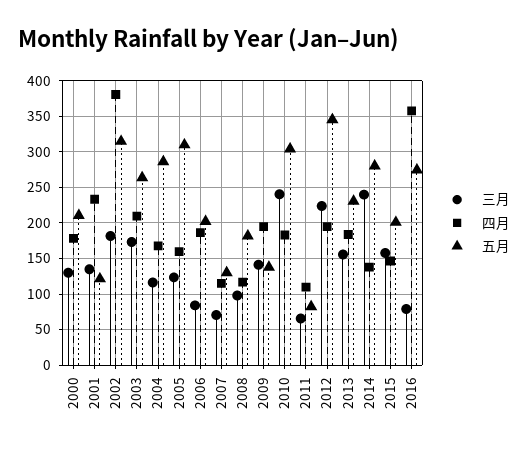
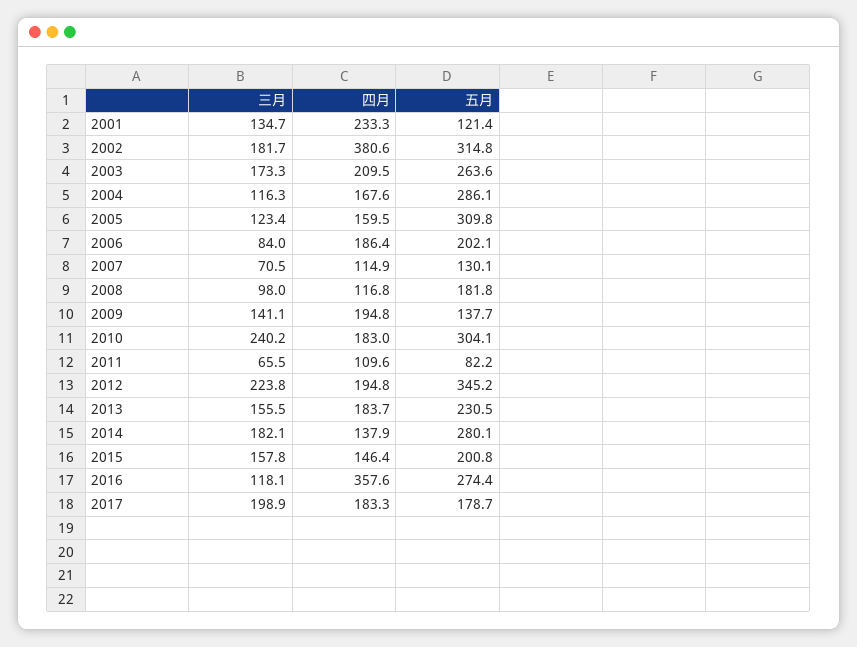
三月, 2000: 130 -> none
四月, 2000: 180 -> none
五月, 2000: 210 -> none
三月, 2014: 240 -> 182.1
三月, 2016: 80 -> 118.1
三月, 2017: none -> 198.9
四月, 2017: none -> 183.3
五月, 2017: none -> 178.7

